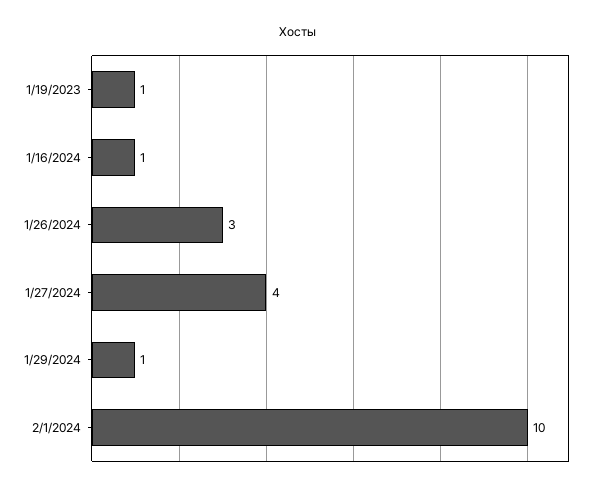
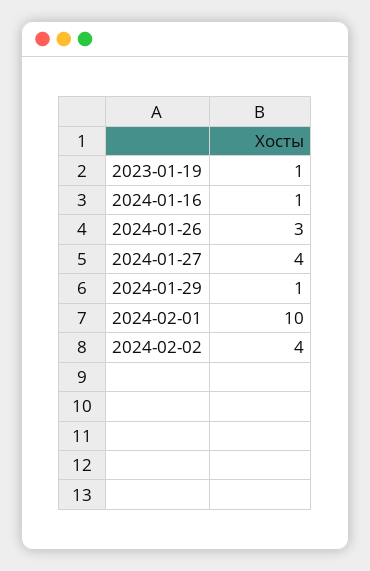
2024-02-02: none -> 4

